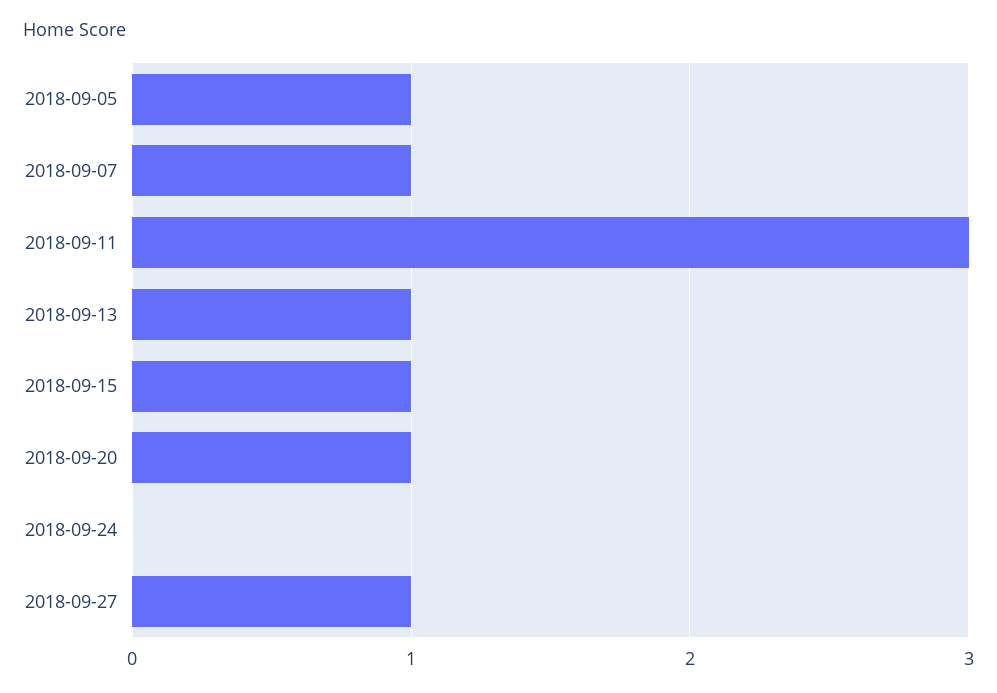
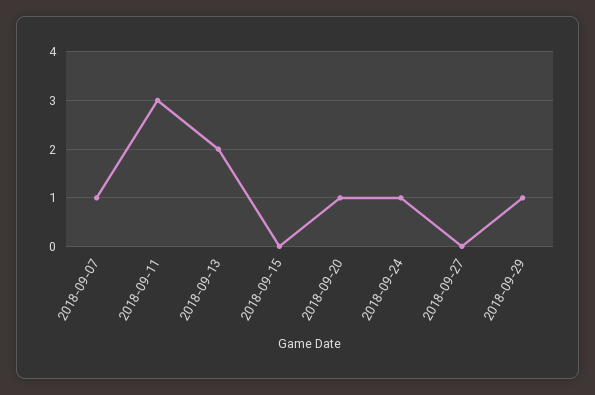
2018-09-05: 1 -> none
2018-09-13: 1 -> 2
2018-09-15: 1 -> 0
2018-09-24: 0 -> 1
2018-09-27: 1 -> 0
2018-09-29: none -> 1

